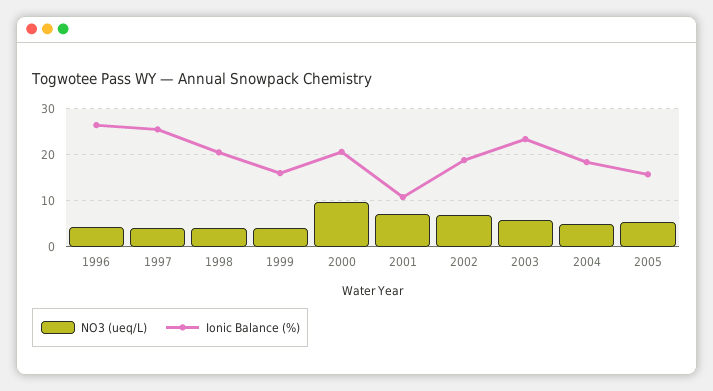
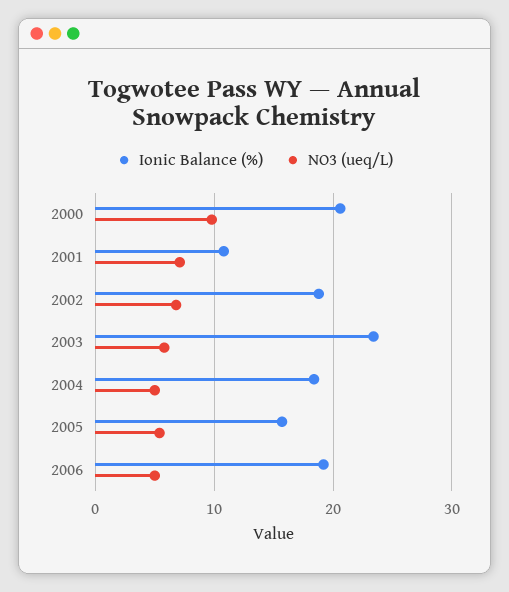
NO3 (ueq/L), 1996: 4 -> none
Ionic Balance (%), 1996: 26 -> none
NO3 (ueq/L), 1997: 4 -> none
Ionic Balance (%), 1997: 26 -> none
NO3 (ueq/L), 1998: 4 -> none
Ionic Balance (%), 1998: 20 -> none
NO3 (ueq/L), 1999: 4 -> none
Ionic Balance (%), 1999: 16 -> none
Ionic Balance (%), 2006: none -> 19
NO3 (ueq/L), 2006: none -> 5

